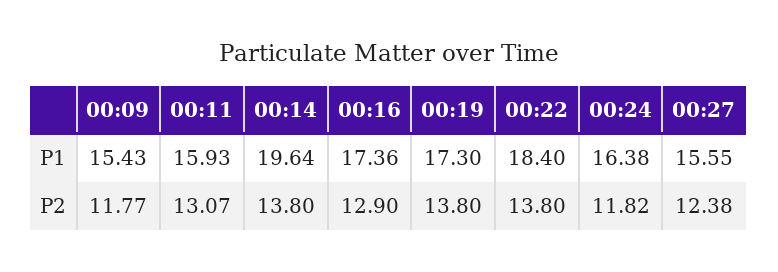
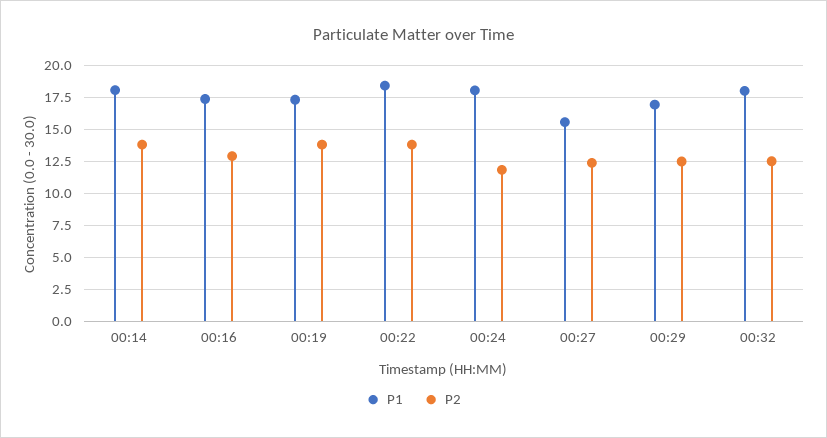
P1, 00:09: 15.43 -> none
P1, 00:11: 15.93 -> none
P1, 00:14: 19.64 -> 18
P1, 00:24: 16.38 -> 18
P2, 00:09: 11.77 -> none
P2, 00:11: 13.07 -> none
P1, 00:29: none -> 17
P2, 00:29: none -> 12.5
P1, 00:32: none -> 18
P2, 00:32: none -> 12.5

